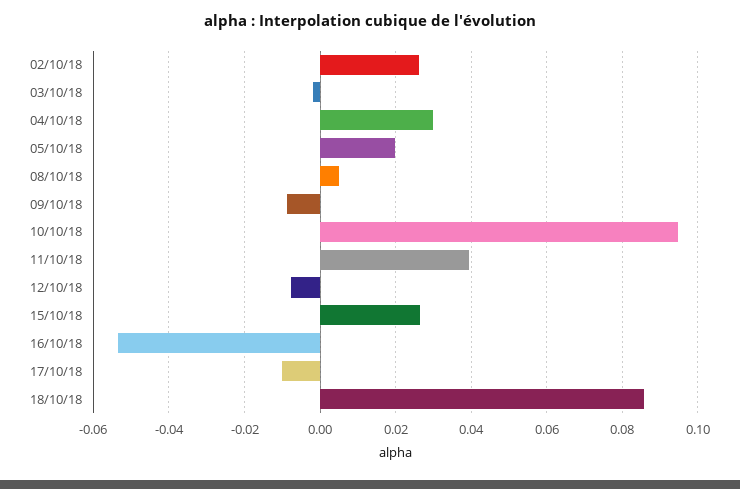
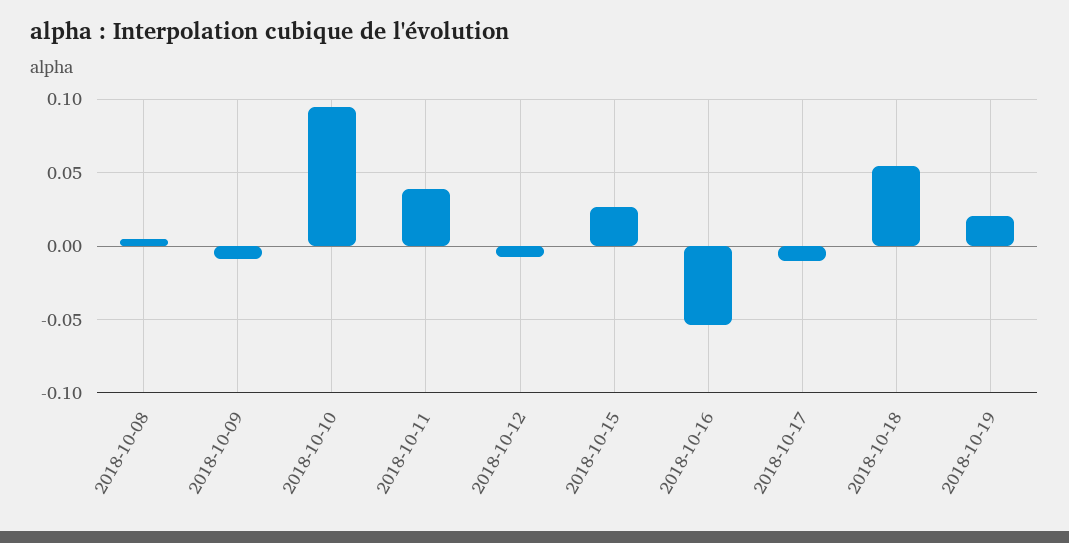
02/10/18: 0.026 -> none
03/10/18: -0.002 -> none
04/10/18: 0.03 -> none
05/10/18: 0.02 -> none
18/10/18: 0.086 -> 0.055
2018-10-19: none -> 0.02

